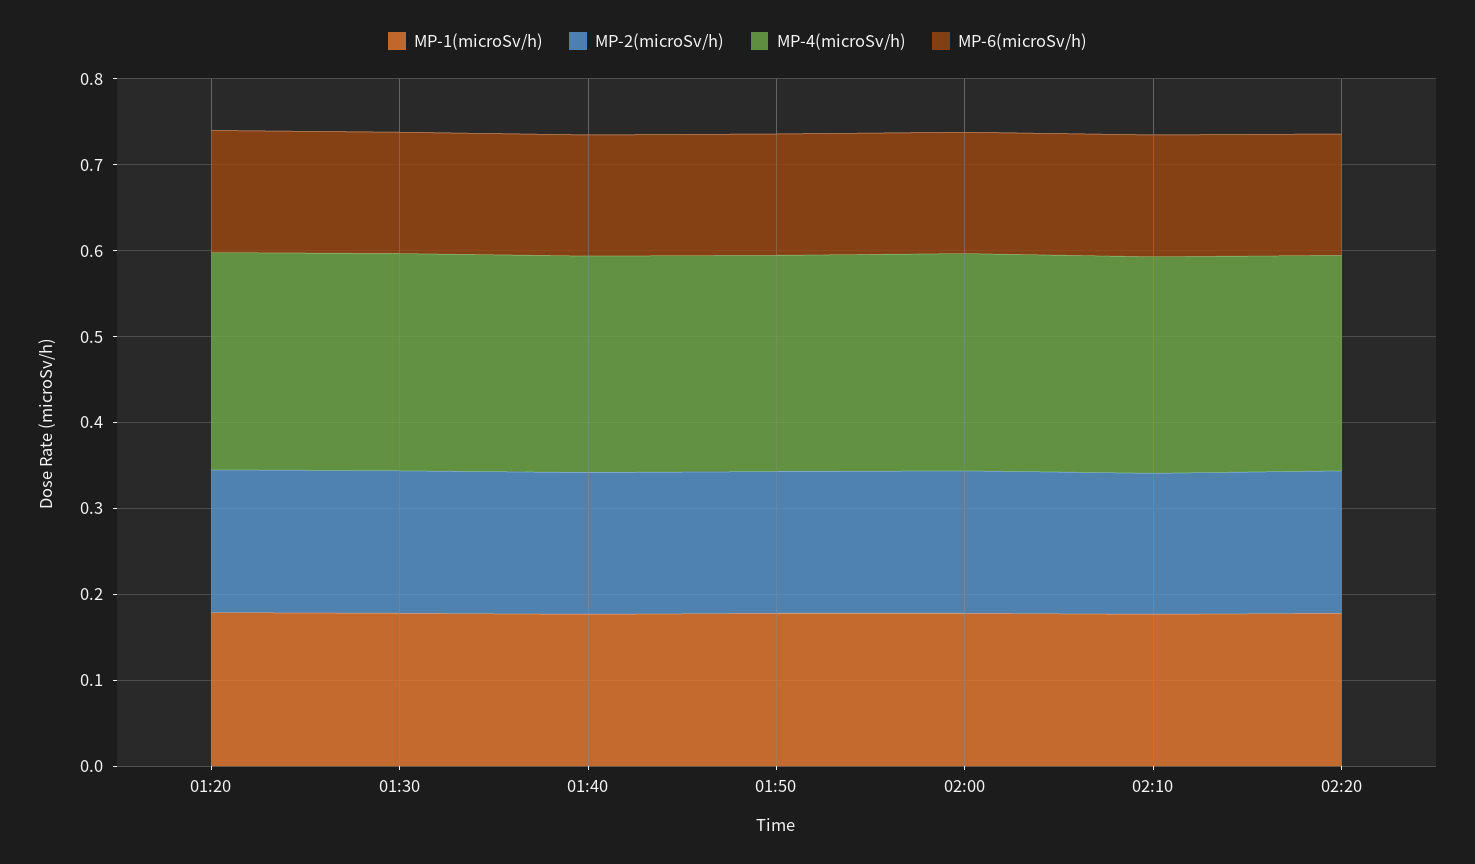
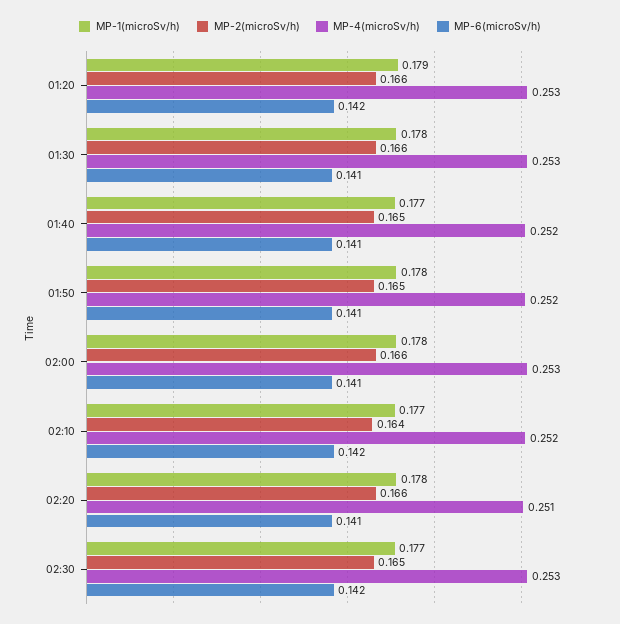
MP-1(microSv/h), 02:30: none -> 0.177
MP-2(microSv/h), 02:30: none -> 0.165
MP-4(microSv/h), 02:30: none -> 0.253
MP-6(microSv/h), 02:30: none -> 0.142

